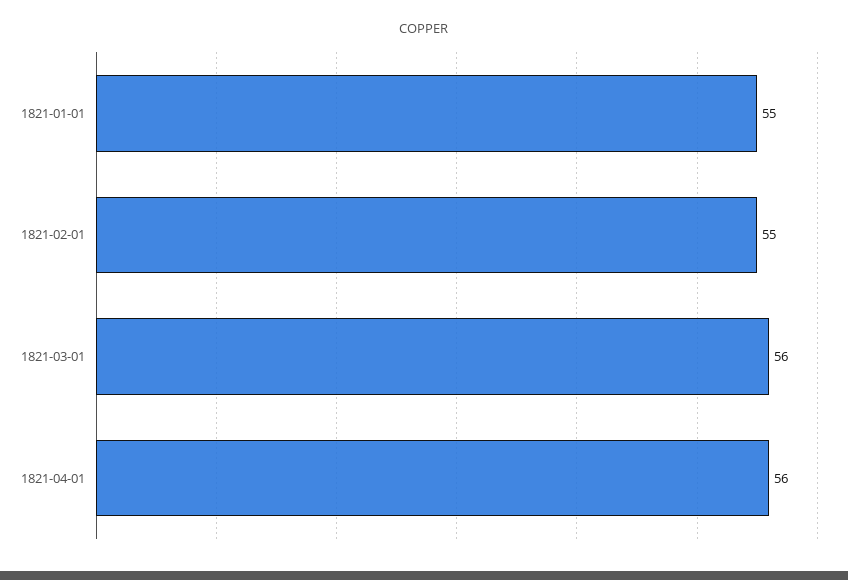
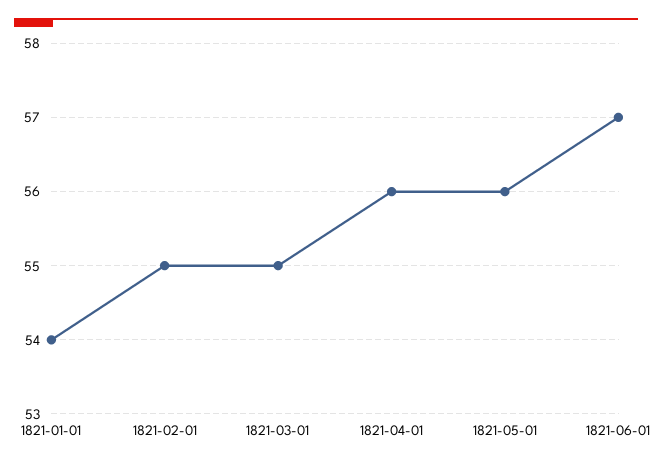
1821-01-01: 55 -> 54
1821-03-01: 56 -> 55
1821-05-01: none -> 56
1821-06-01: none -> 57

